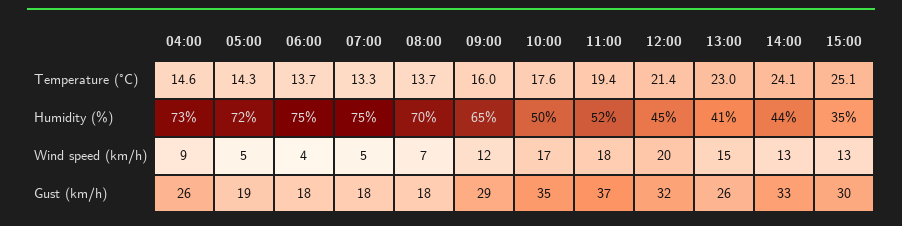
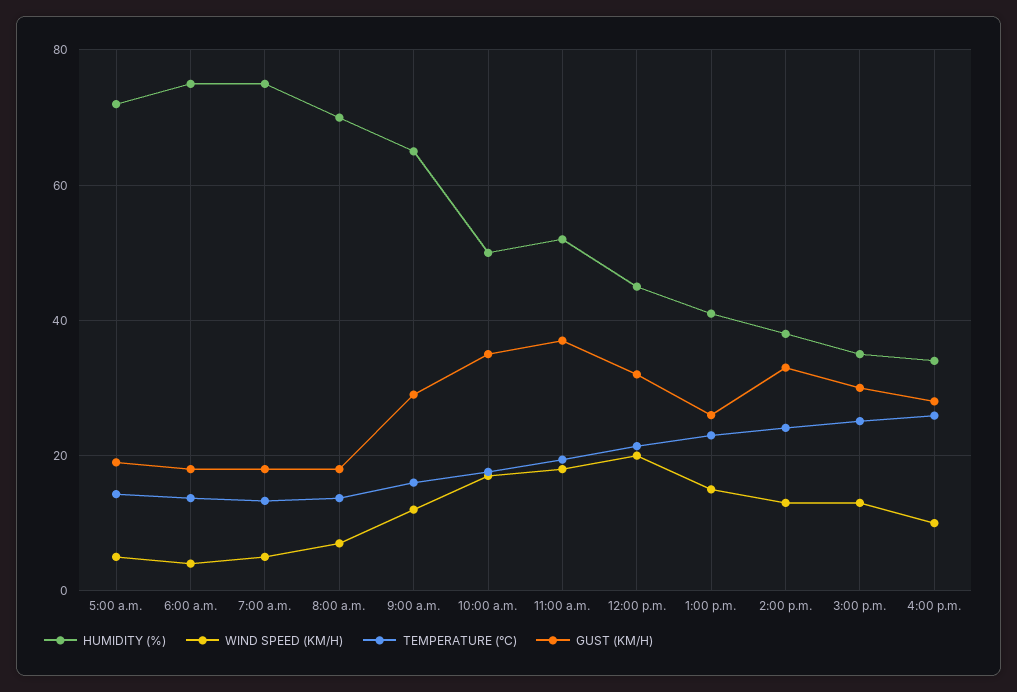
Temperature (°C), 04:00: 14.6 -> none
Humidity (%), 04:00: 73 -> none
Humidity (%), 14:00: 44 -> 38
Wind speed (km/h), 04:00: 9 -> none
Gust (km/h), 04:00: 26 -> none
Humidity (%), 4:00 p.m.: none -> 34
Wind speed (km/h), 4:00 p.m.: none -> 10
Temperature (°C), 4:00 p.m.: none -> 26
Gust (km/h), 4:00 p.m.: none -> 28

